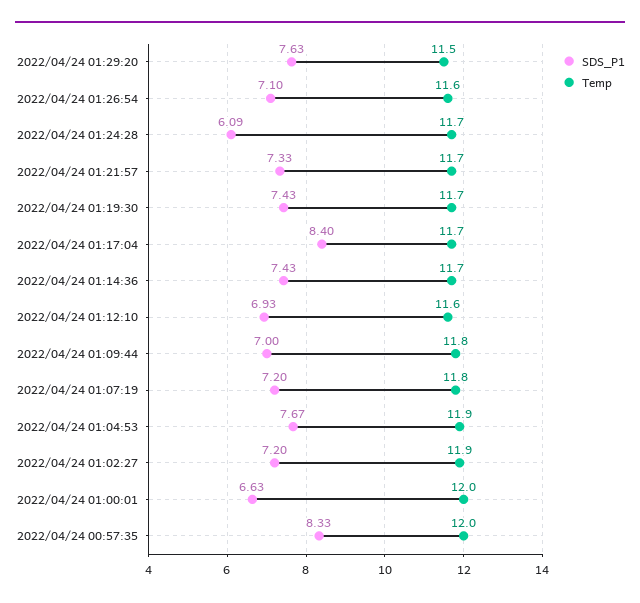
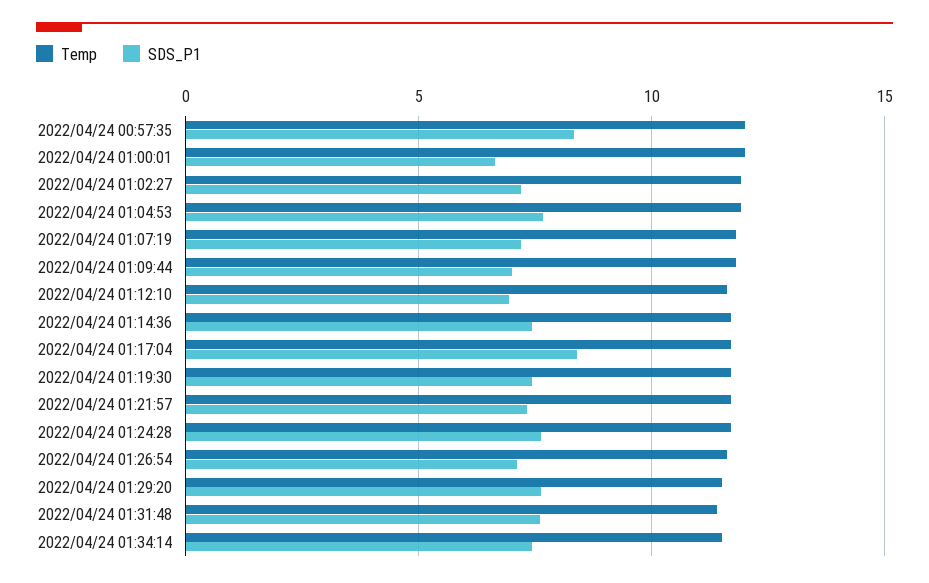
SDS_P1, 2022/04/24 01:24:28: 6.09 -> 7.5
Temp, 2022/04/24 01:31:48: none -> 11.5
SDS_P1, 2022/04/24 01:31:48: none -> 7.5
Temp, 2022/04/24 01:34:14: none -> 11.5
SDS_P1, 2022/04/24 01:34:14: none -> 7.5

